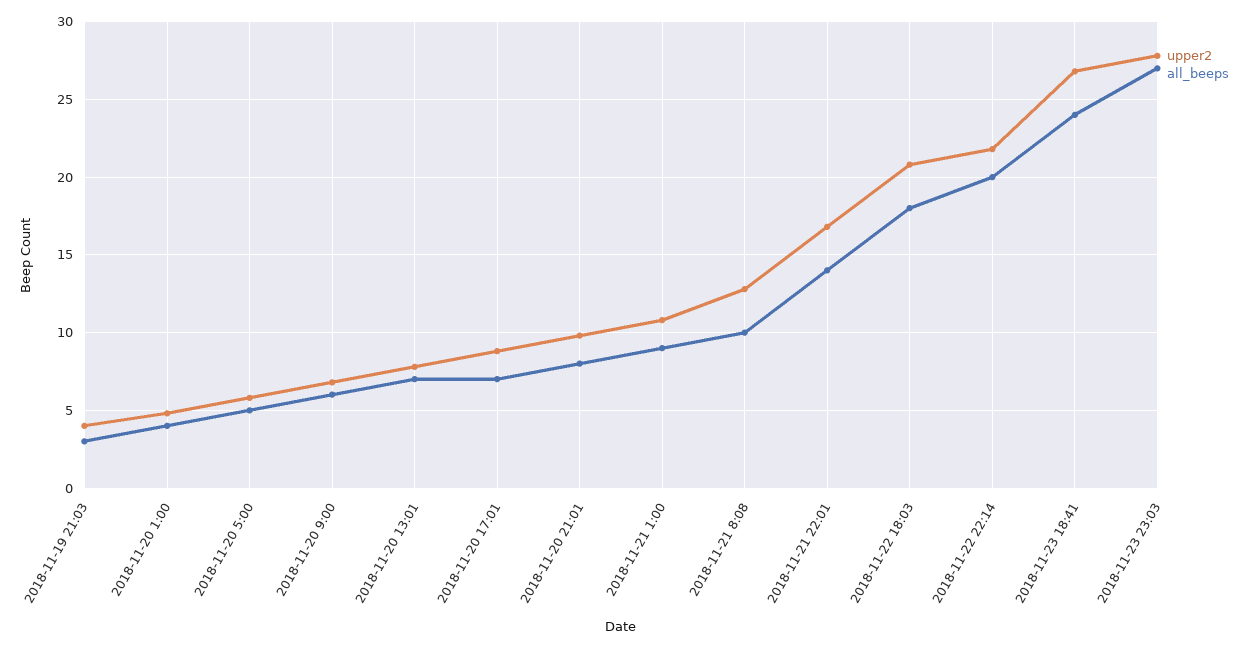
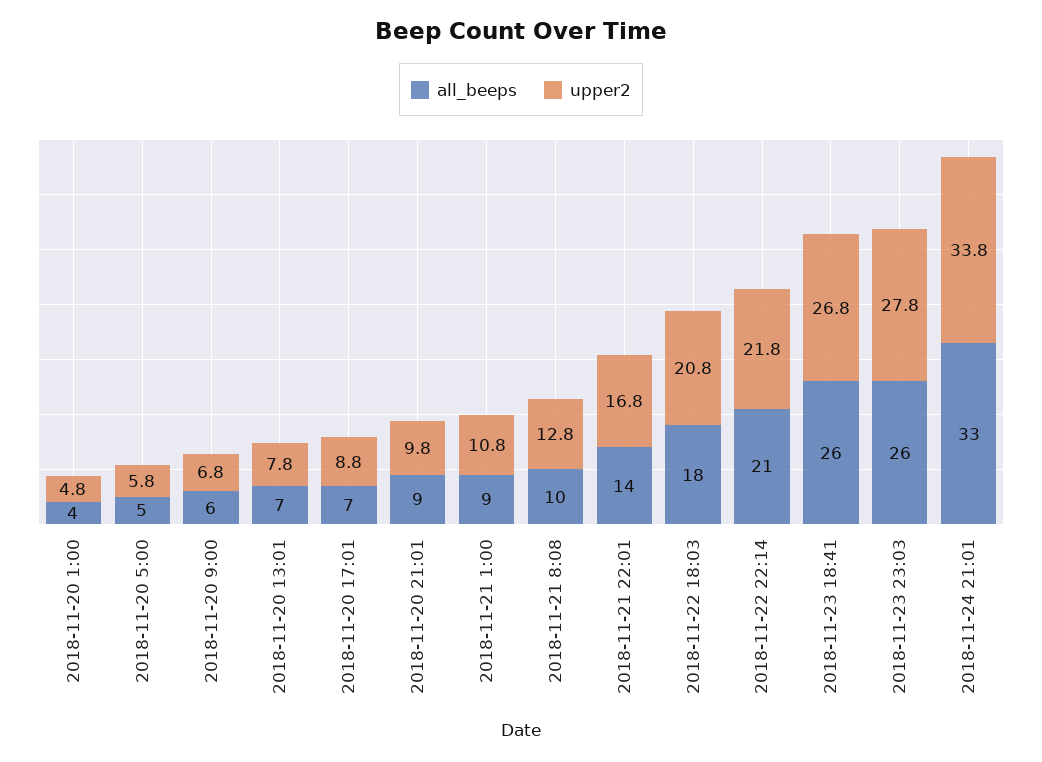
upper2, 2018-11-19 21:03: 4 -> none
all_beeps, 2018-11-19 21:03: 3 -> none
all_beeps, 2018-11-20 21:01: 8 -> 9
all_beeps, 2018-11-22 22:14: 20 -> 21
all_beeps, 2018-11-23 18:41: 24 -> 26
all_beeps, 2018-11-23 23:03: 27 -> 26
all_beeps, 2018-11-24 21:01: none -> 33
upper2, 2018-11-24 21:01: none -> 33.8

